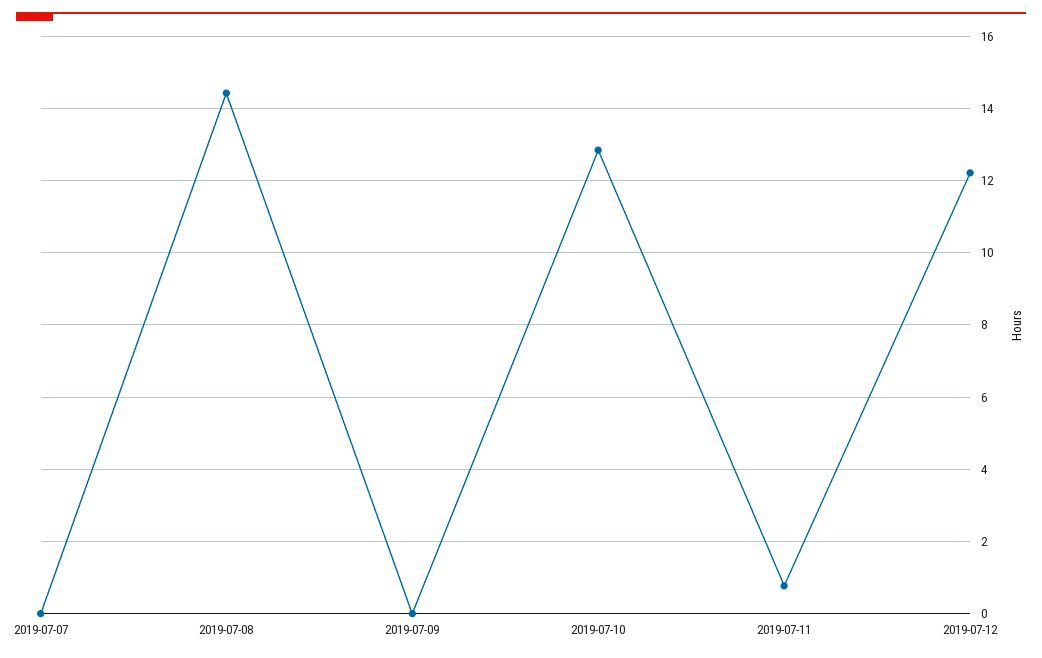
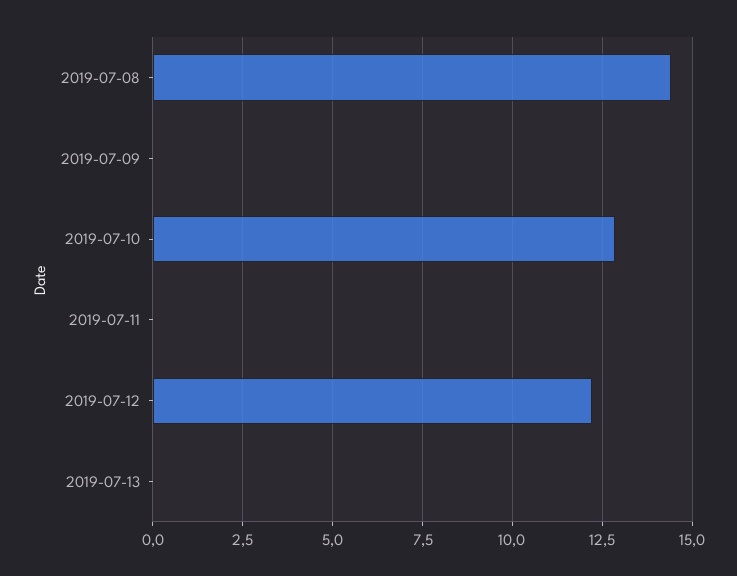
2019-07-07: 0 -> none
2019-07-11: 0.8 -> 0
2019-07-13: none -> 0

